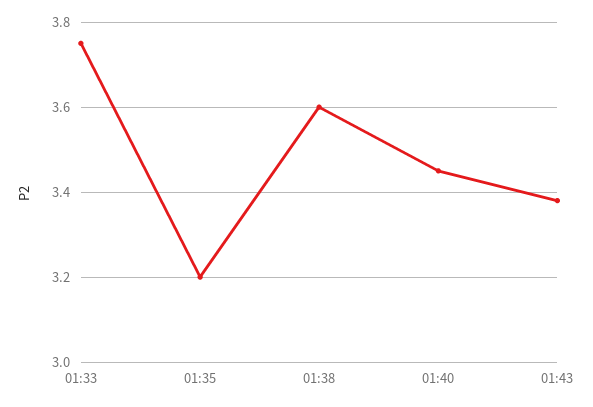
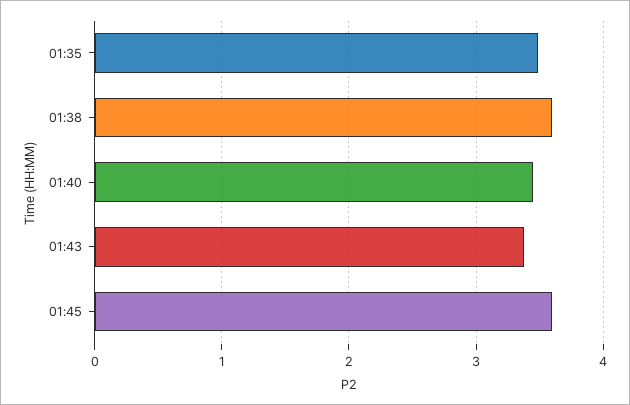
01:33: 3.75 -> none
01:35: 3.2 -> 3.5
01:45: none -> 3.6

